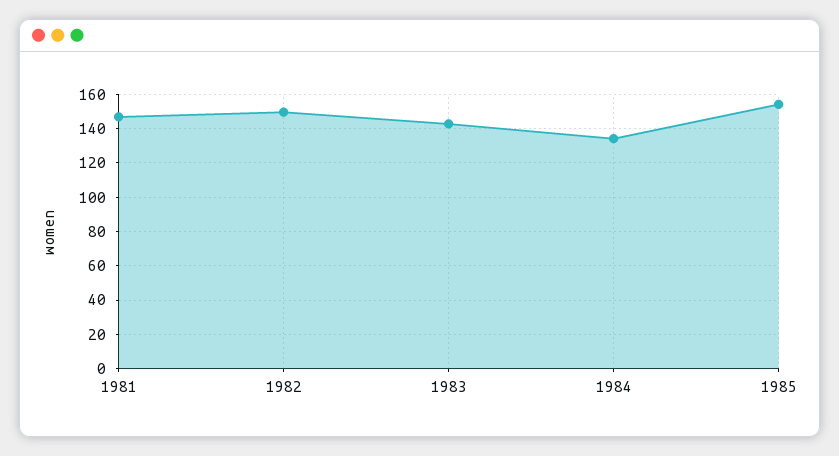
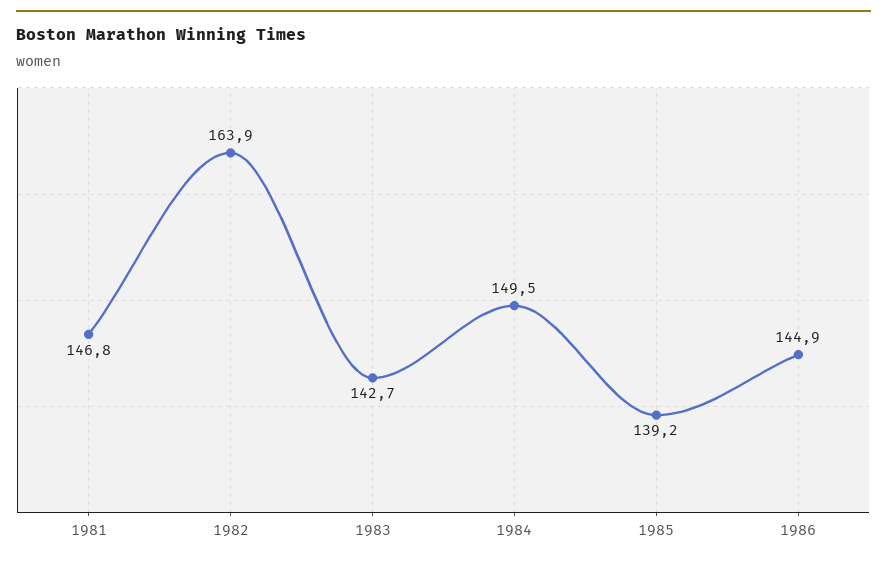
1982: 150 -> 163.9
1984: 135 -> 149.5
1985: 155 -> 139.2
1986: none -> 144.9

